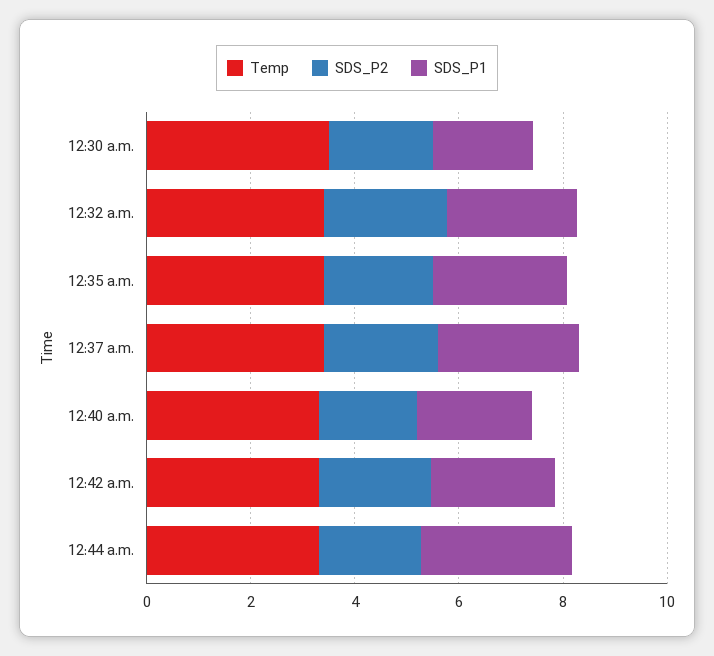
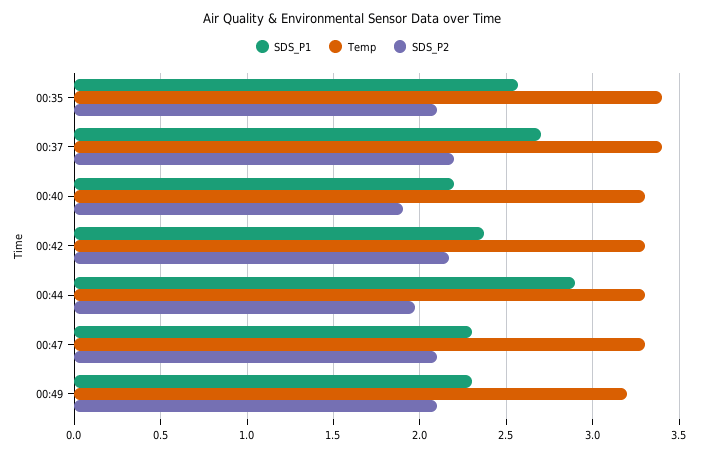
Temp, 12:30 a.m.: 3.5 -> none
SDS_P2, 12:30 a.m.: 2 -> none
SDS_P1, 12:30 a.m.: 2 -> none
Temp, 12:32 a.m.: 3.5 -> none
SDS_P2, 12:32 a.m.: 2.5 -> none
SDS_P1, 12:32 a.m.: 2.5 -> none
SDS_P1, 00:47: none -> 2.3
Temp, 00:47: none -> 3.3
SDS_P2, 00:47: none -> 2.1
SDS_P1, 00:49: none -> 2.3
Temp, 00:49: none -> 3.2
SDS_P2, 00:49: none -> 2.1

